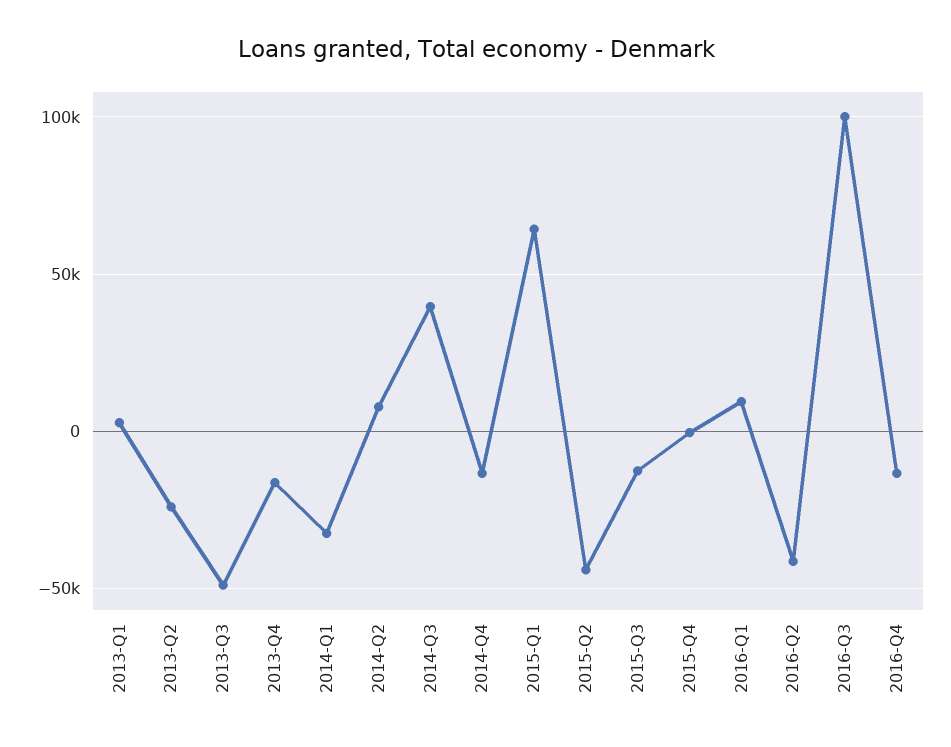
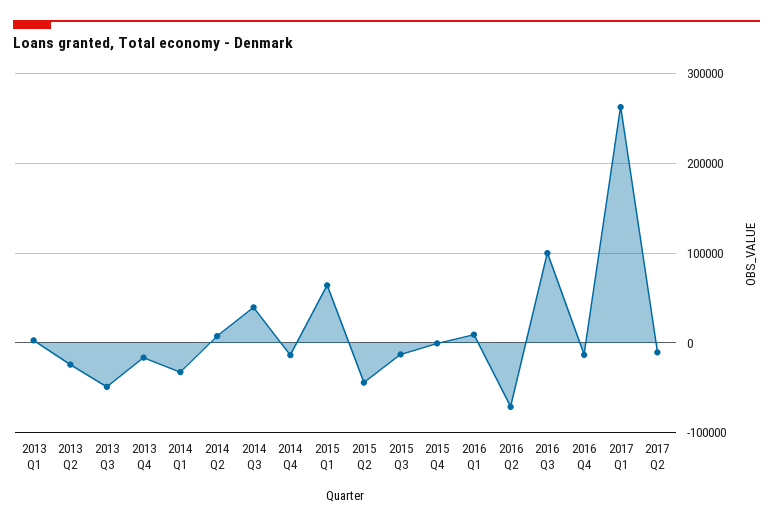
2016-Q2: -40000 -> -70000
2017 Q1: none -> 260000
2017 Q2: none -> -10000

